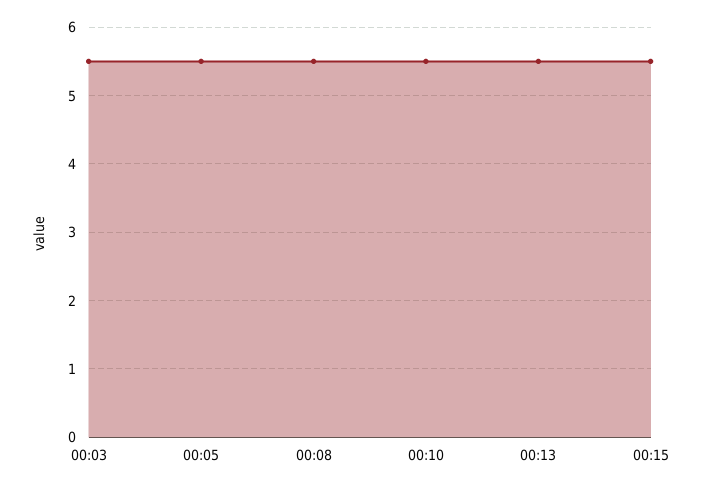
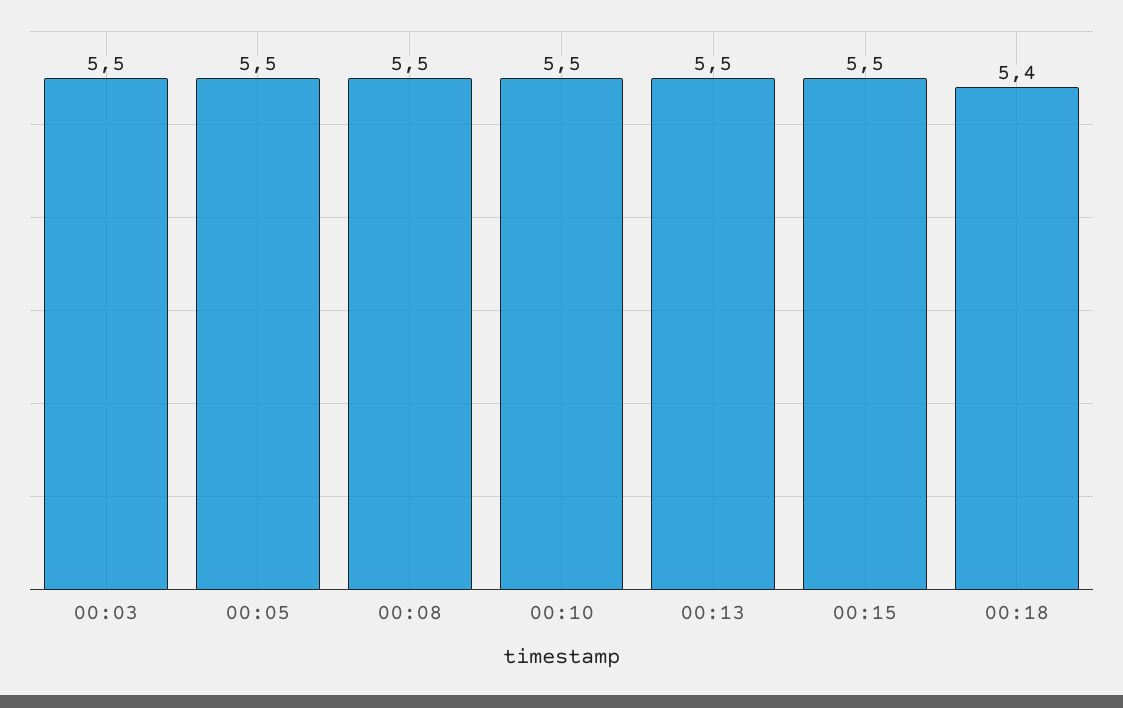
00:18: none -> 5.4

